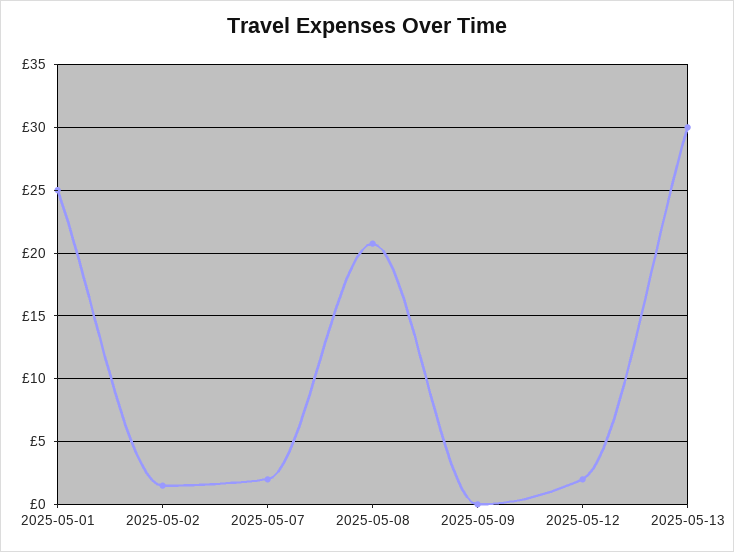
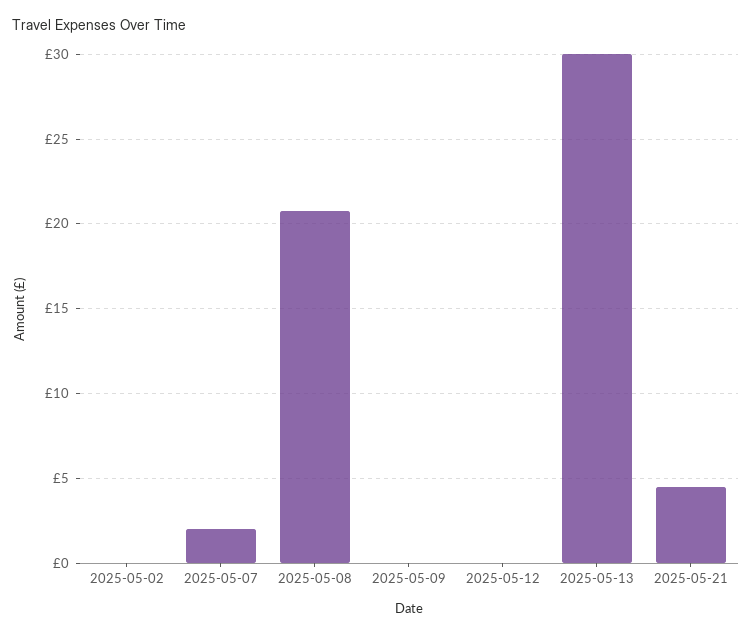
2025-05-01: 25 -> none
2025-05-02: 1.5 -> 0
2025-05-12: 2 -> 0
2025-05-21: none -> 4.5

